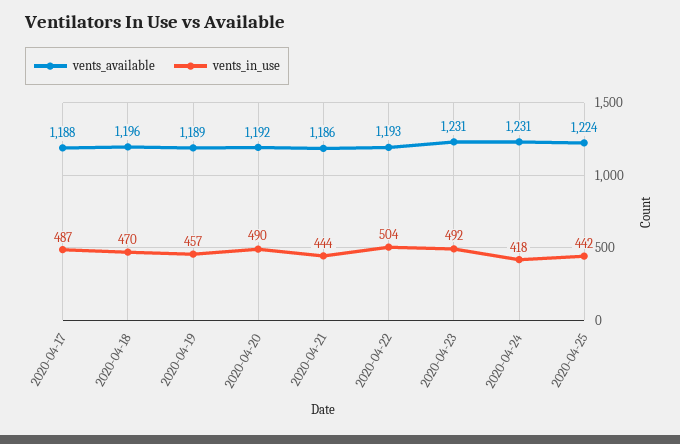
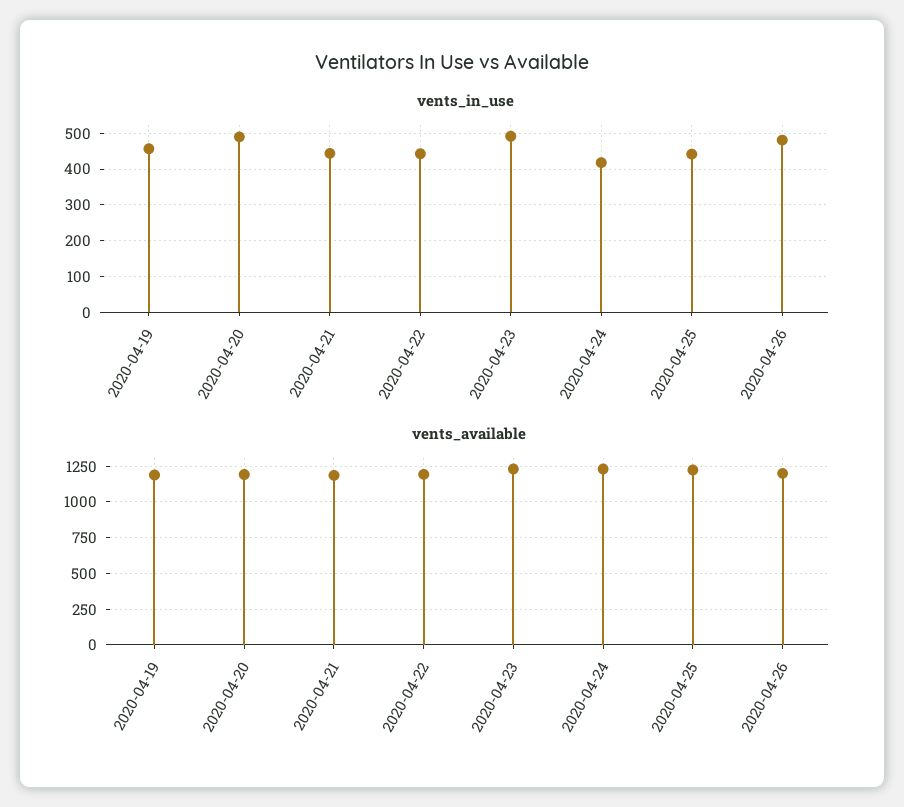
vents_available, 2020-04-17: 1188 -> none
vents_in_use, 2020-04-17: 487 -> none
vents_available, 2020-04-18: 1196 -> none
vents_in_use, 2020-04-18: 470 -> none
vents_in_use, 2020-04-22: 504 -> 440
vents_in_use, 2020-04-26: none -> 480
vents_available, 2020-04-26: none -> 1200

